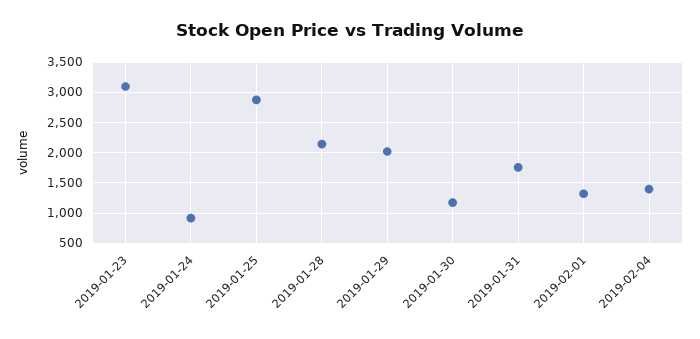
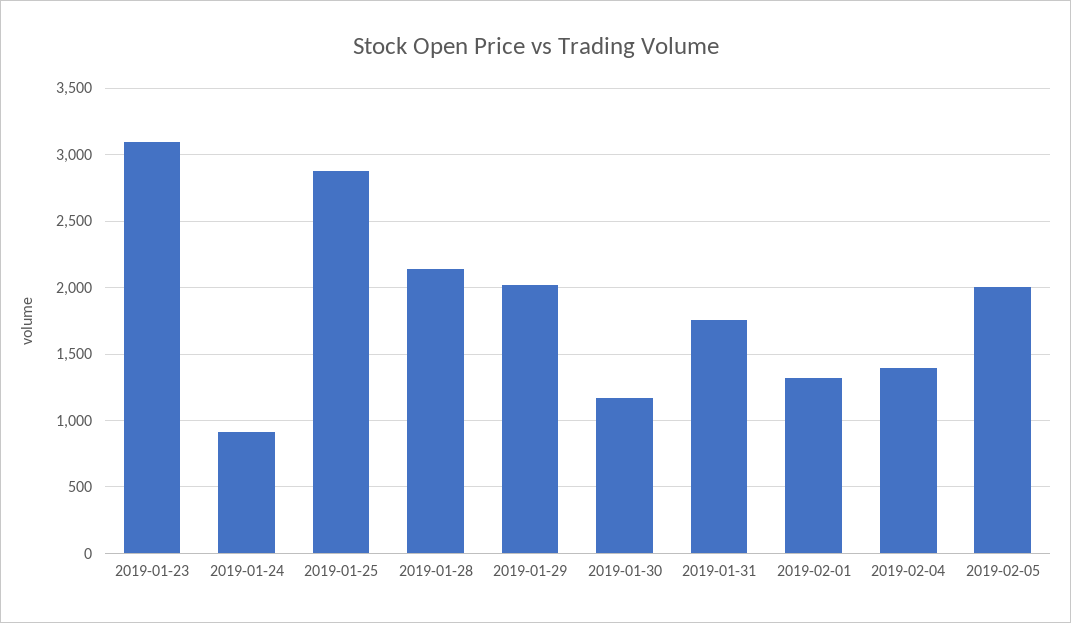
2019-02-05: none -> 2000

